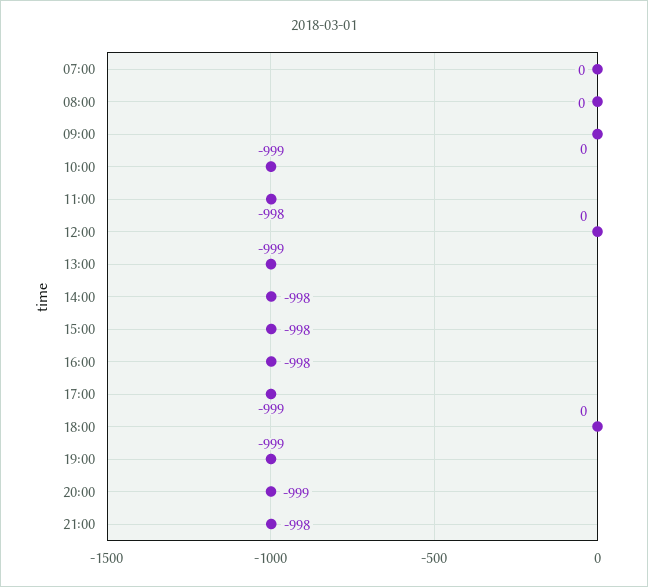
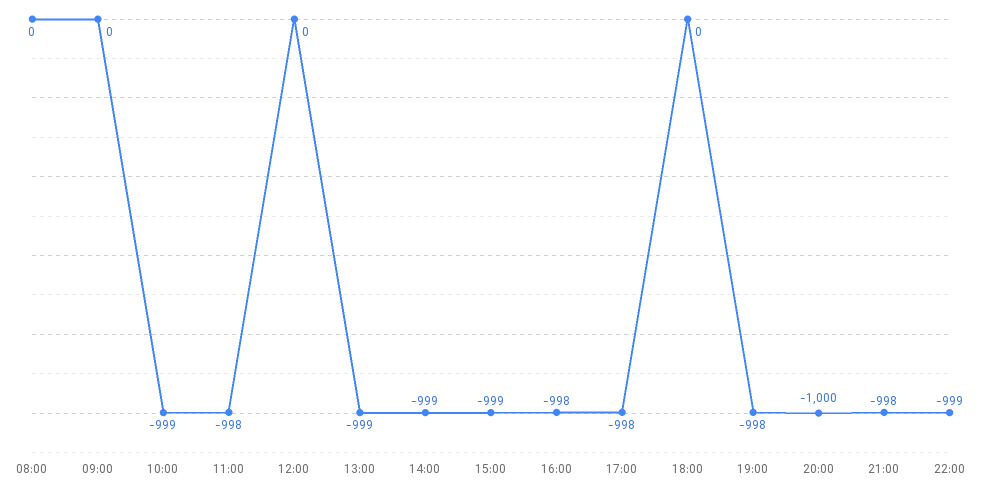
07:00: 0 -> none
14:00: -998 -> -999
15:00: -998 -> -999
17:00: -999 -> -998
19:00: -999 -> -998
20:00: -999 -> -1000
22:00: none -> -999

